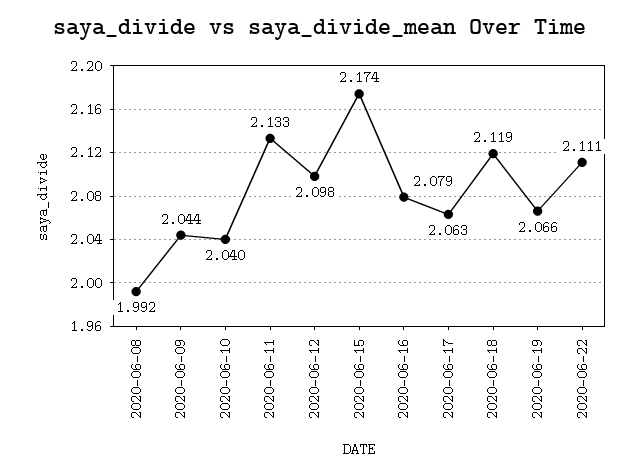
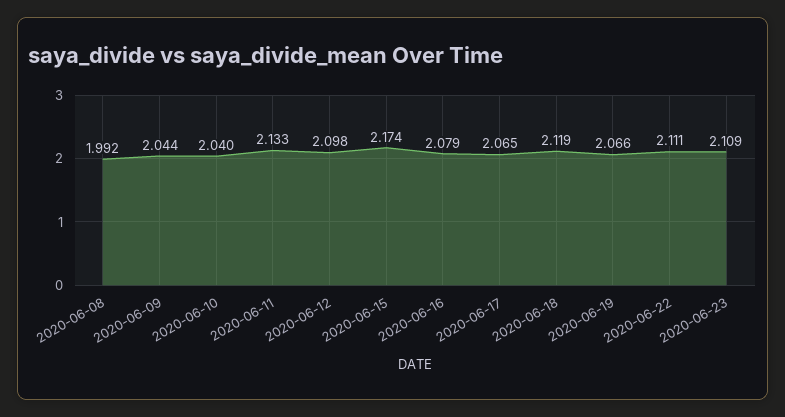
2020-06-17: 2.063 -> 2.065
2020-06-23: none -> 2.109

